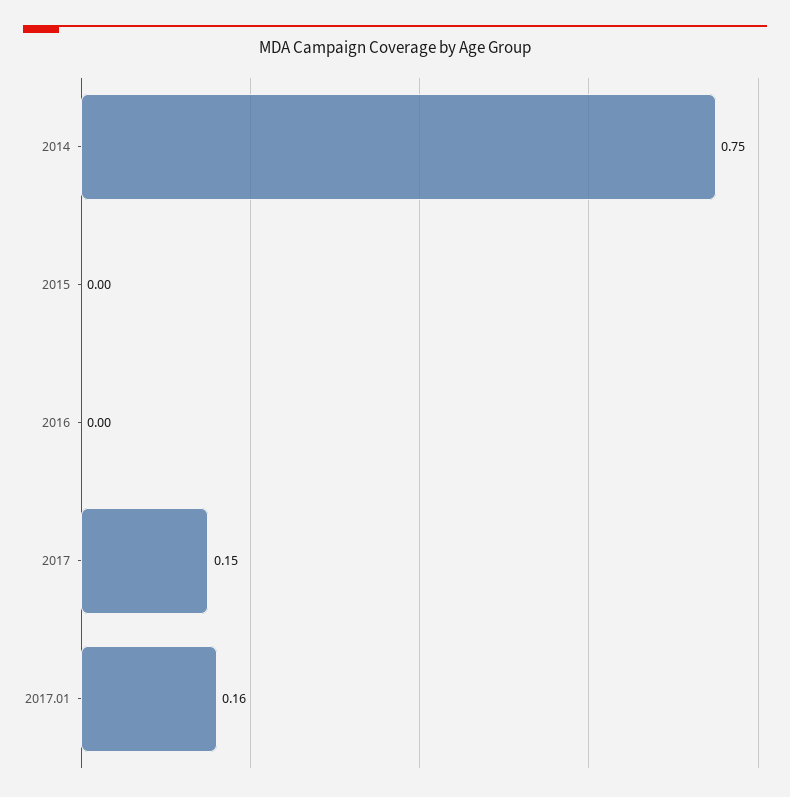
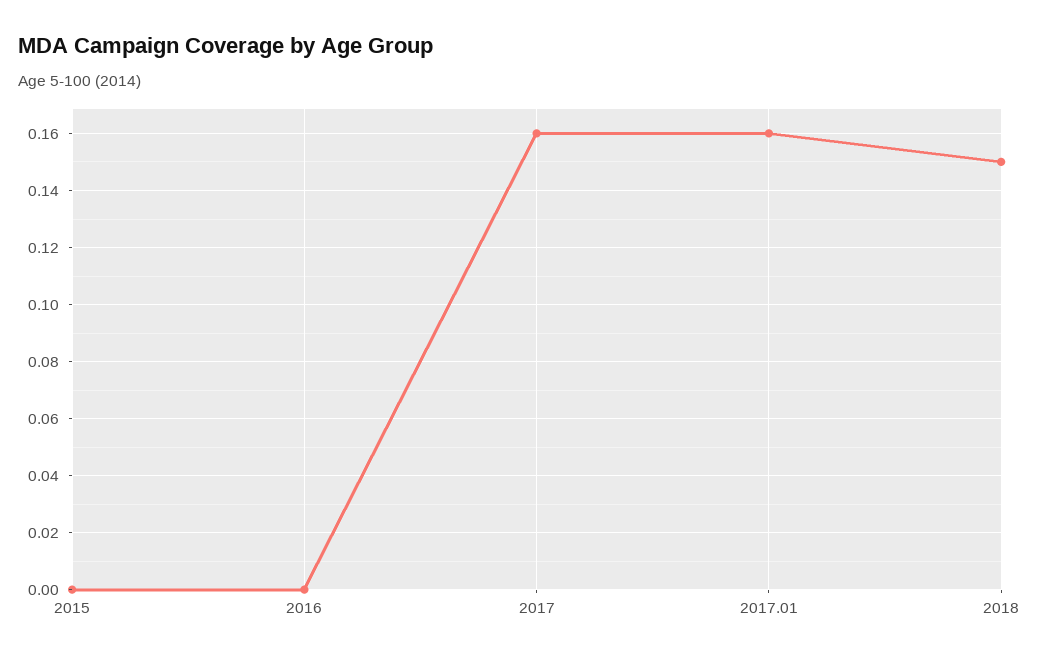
2014: 0.75 -> none
2017: 0.15 -> 0.16
2018: none -> 0.15

